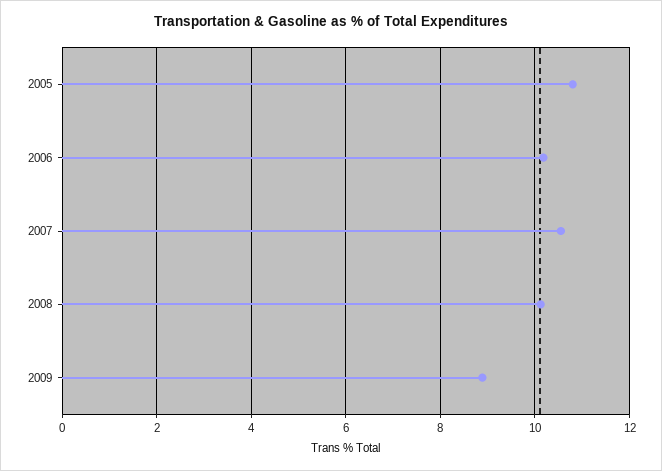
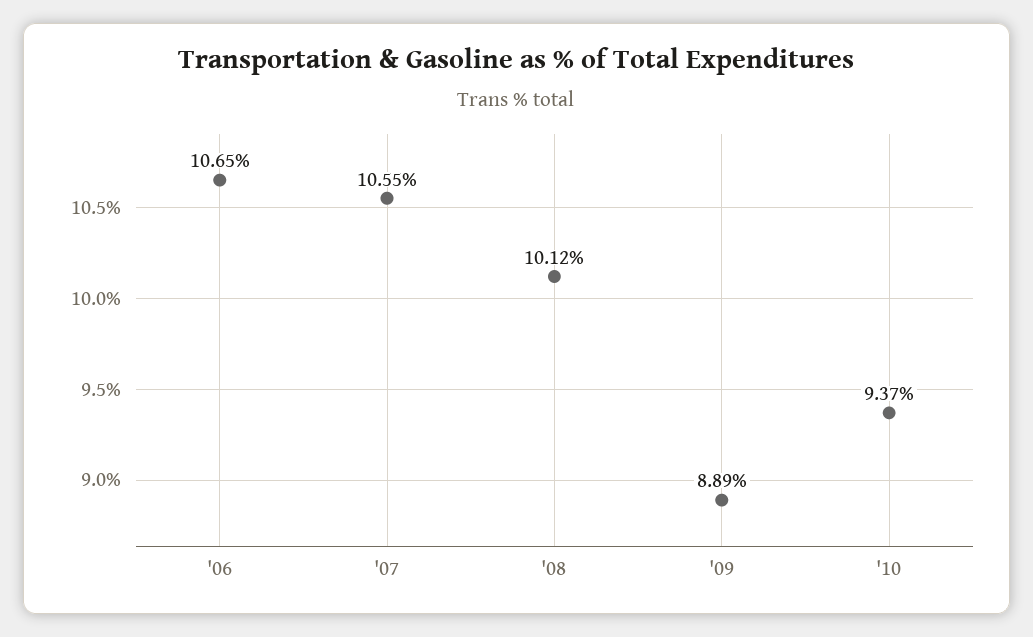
2005: 10.8 -> none
2006: 10.2 -> 10.65
'10: none -> 9.37

